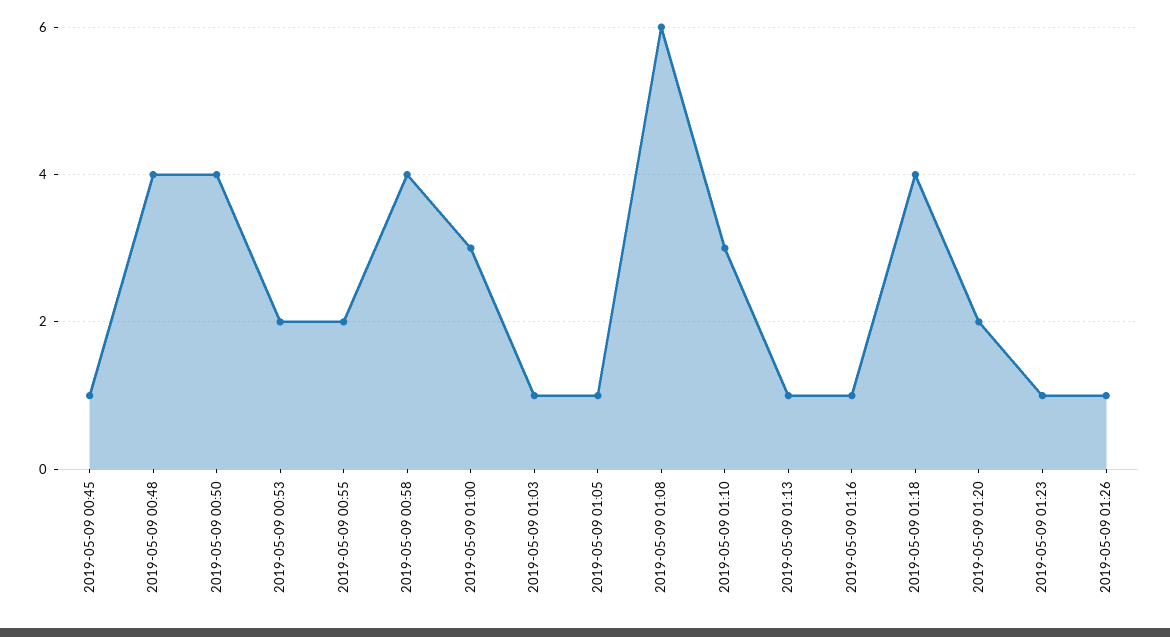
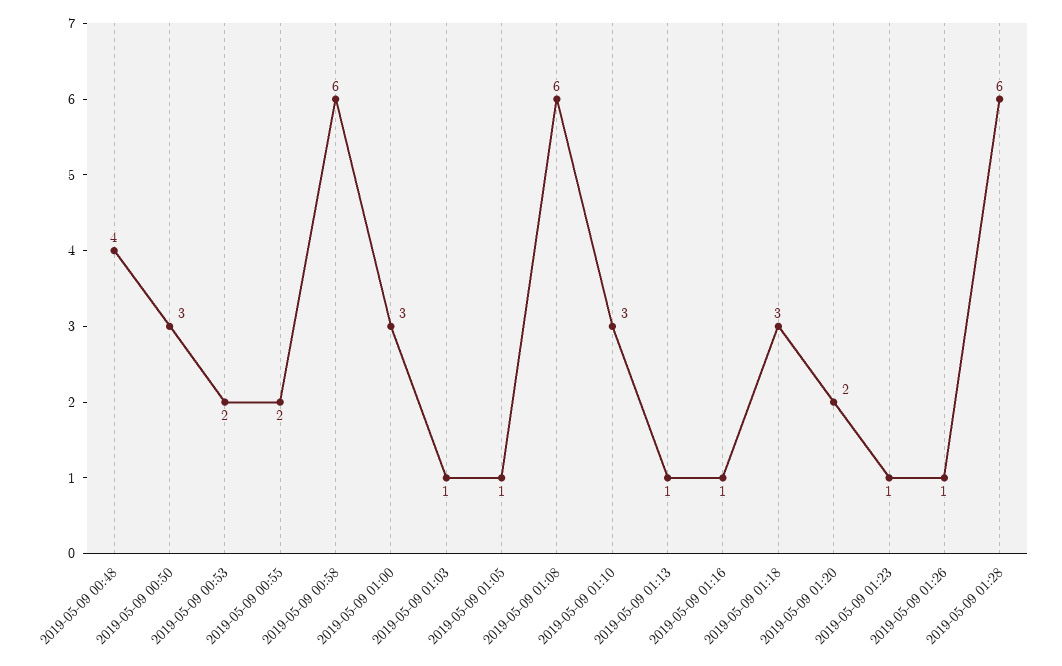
2019-05-09 00:45: 1 -> none
2019-05-09 00:50: 4 -> 3
2019-05-09 00:58: 4 -> 6
2019-05-09 01:18: 4 -> 3
2019-05-09 01:28: none -> 6

